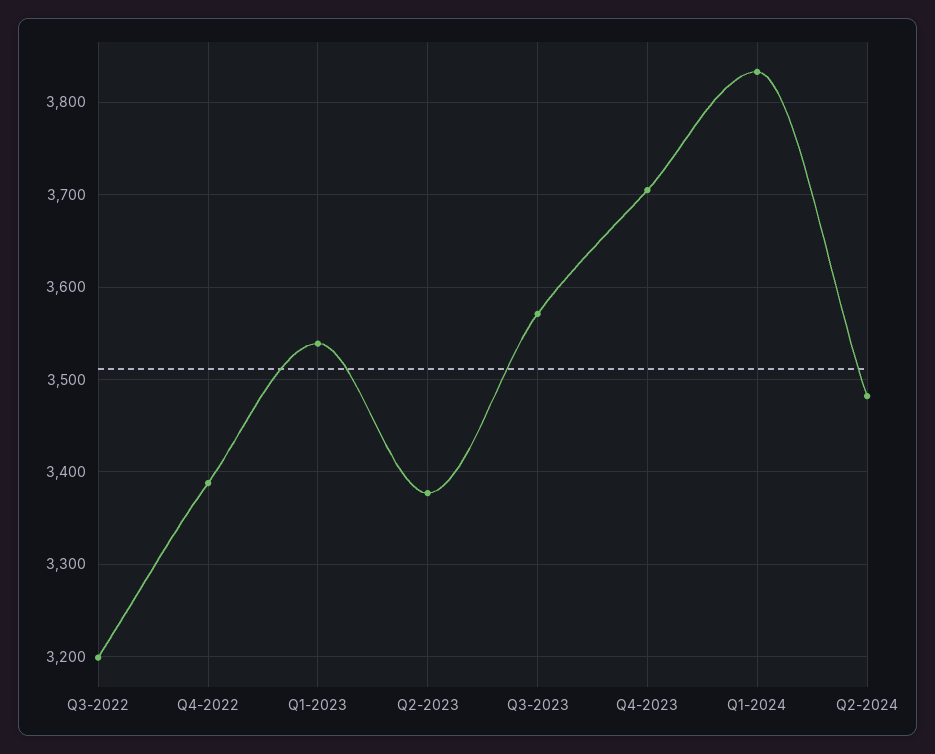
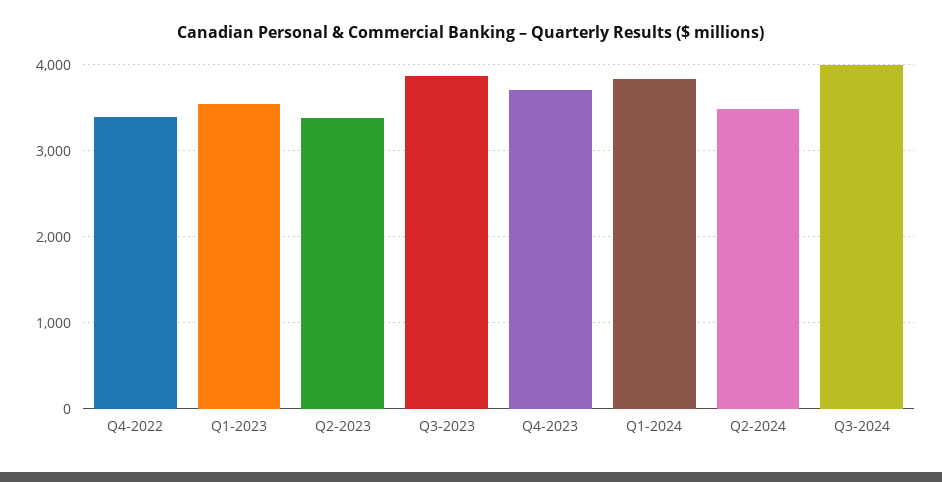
Q3-2022: 3200 -> none
Q3-2023: 3570 -> 3900
Q3-2024: none -> 4000

